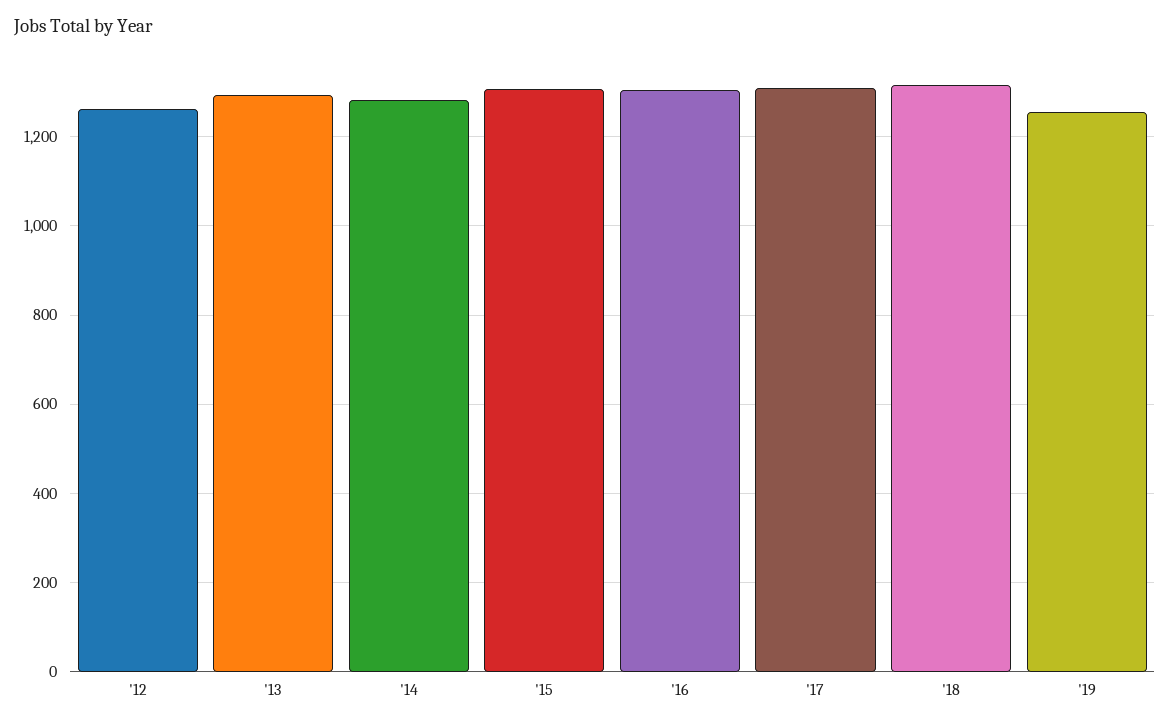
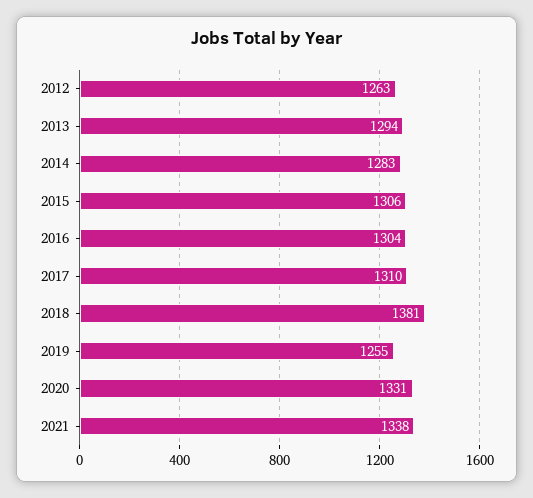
'18: 1320 -> 1381
2020: none -> 1331
2021: none -> 1338

